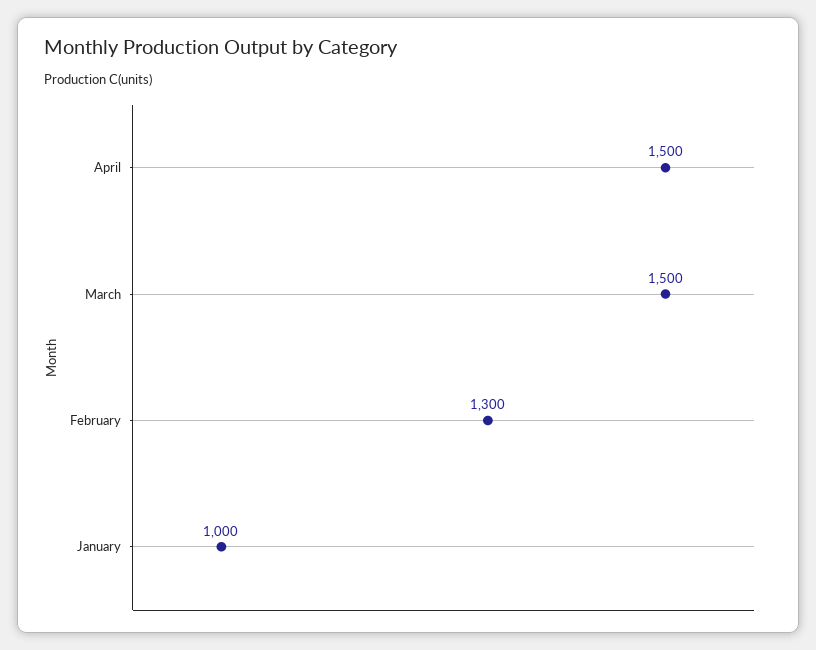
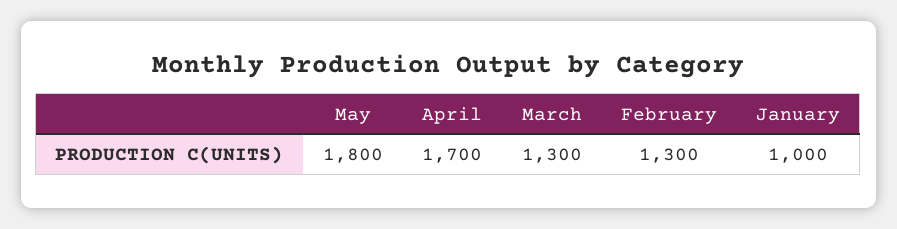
April: 1500 -> 1700
March: 1500 -> 1300
May: none -> 1800

